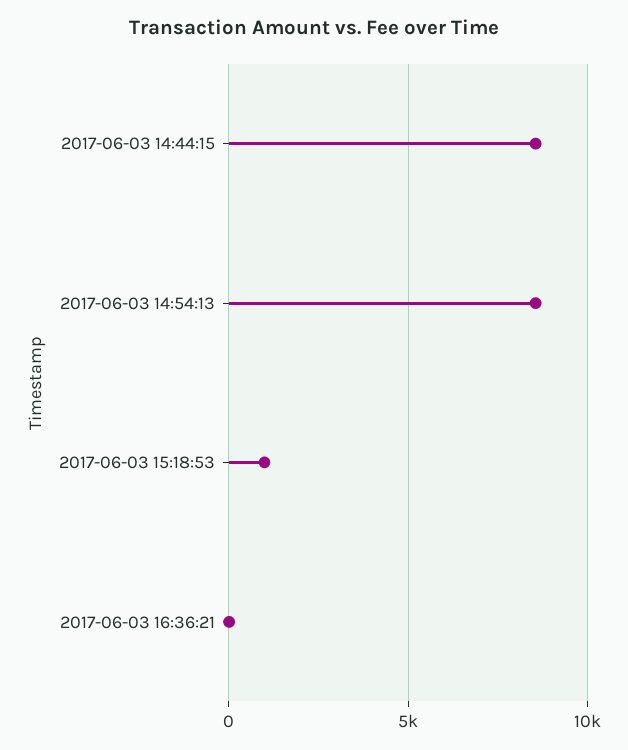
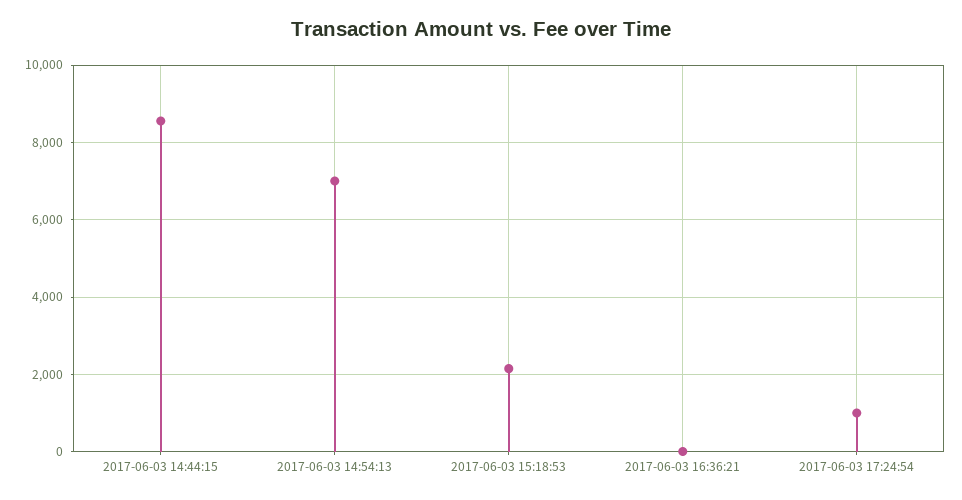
2017-06-03 14:54:13: 8500 -> 7000
2017-06-03 15:18:53: 1000 -> 2200
2017-06-03 17:24:54: none -> 1000

